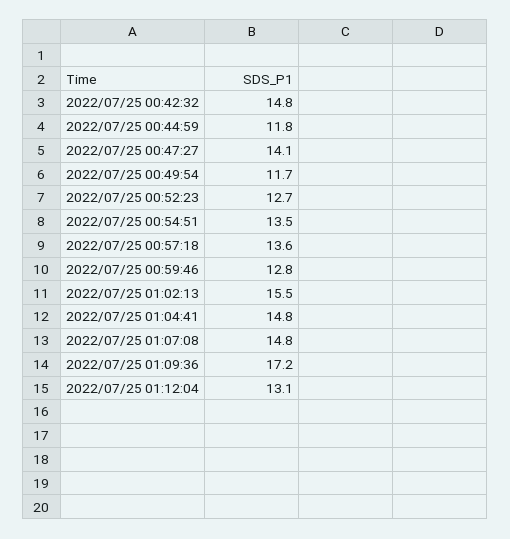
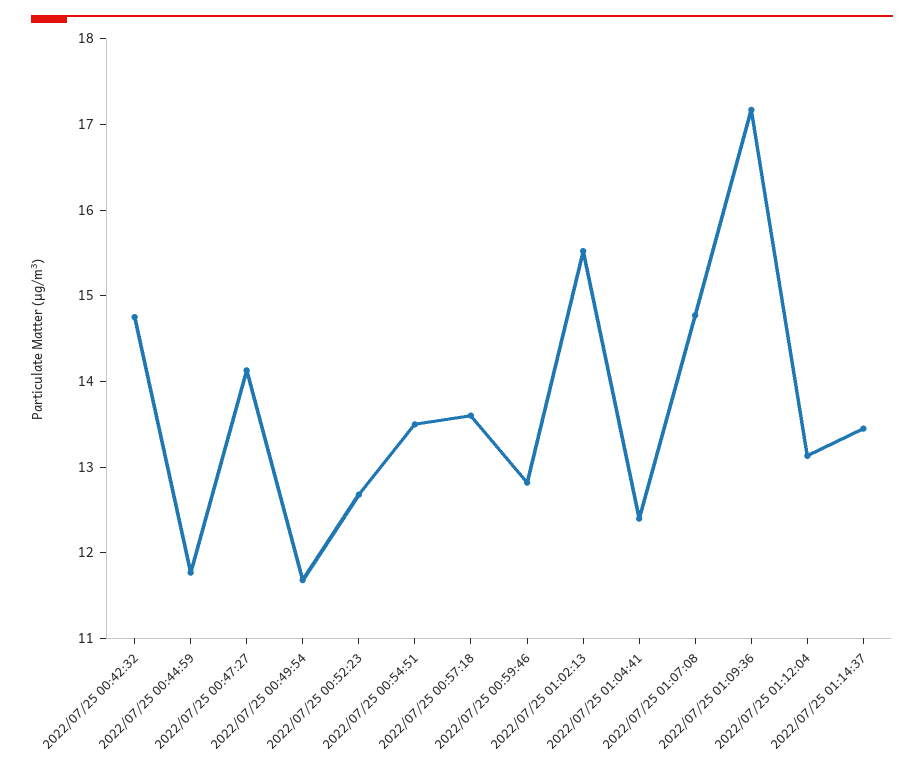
2022/07/25 01:04:41: 14.8 -> 12.4
2022/07/25 01:14:37: none -> 13.4

